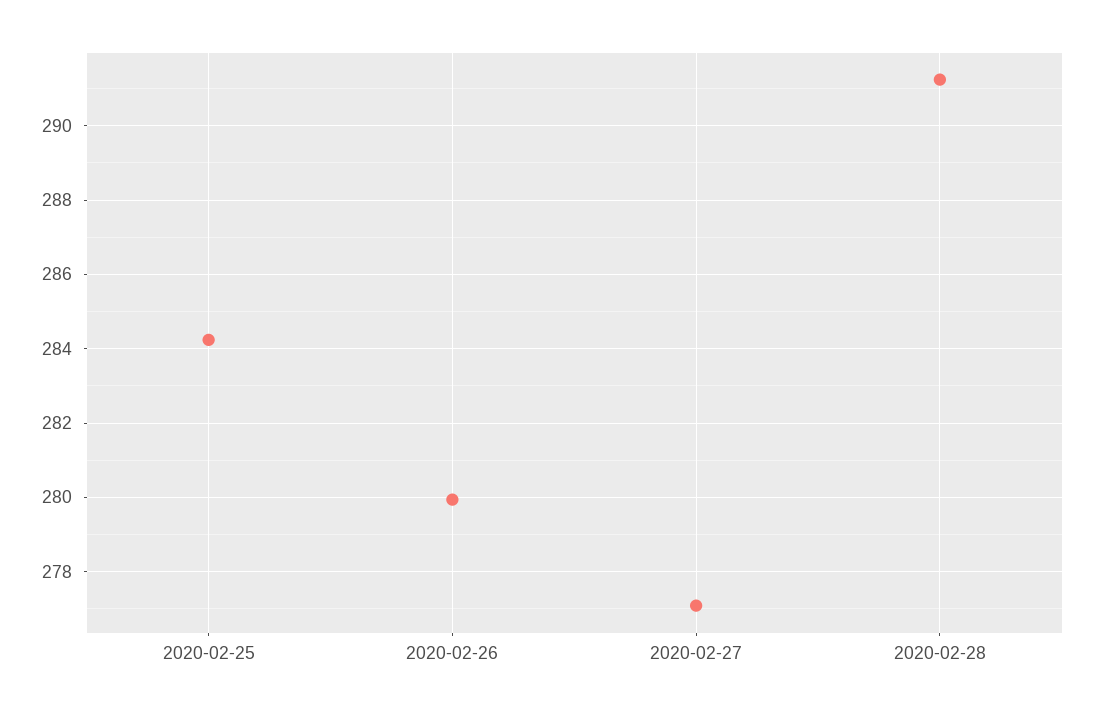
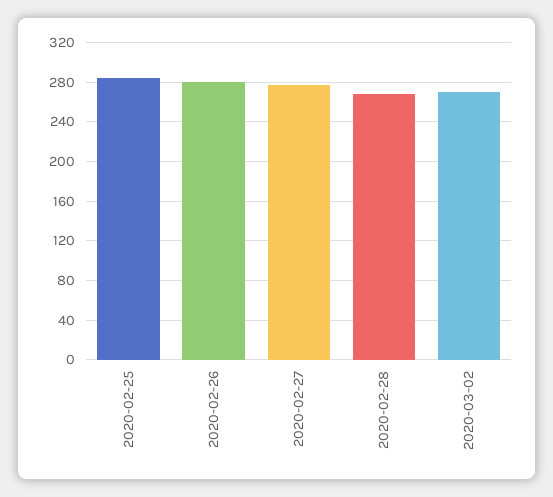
2020-02-28: 291.2 -> 270
2020-03-02: none -> 270

